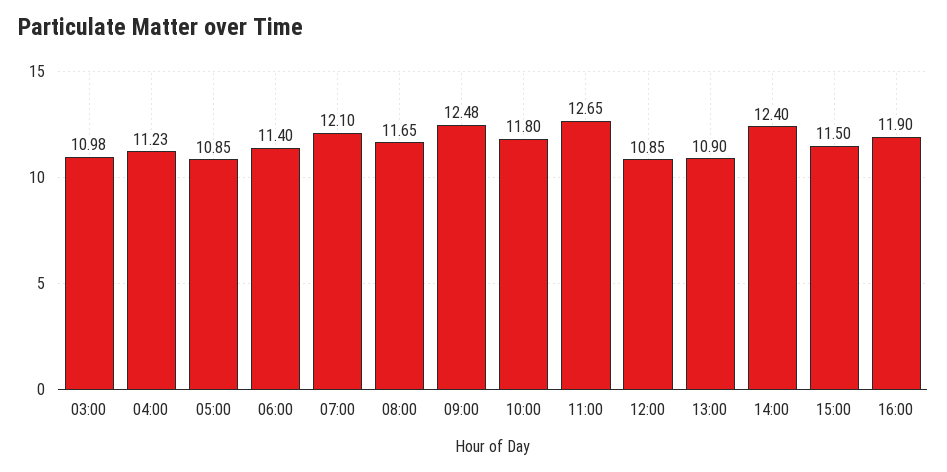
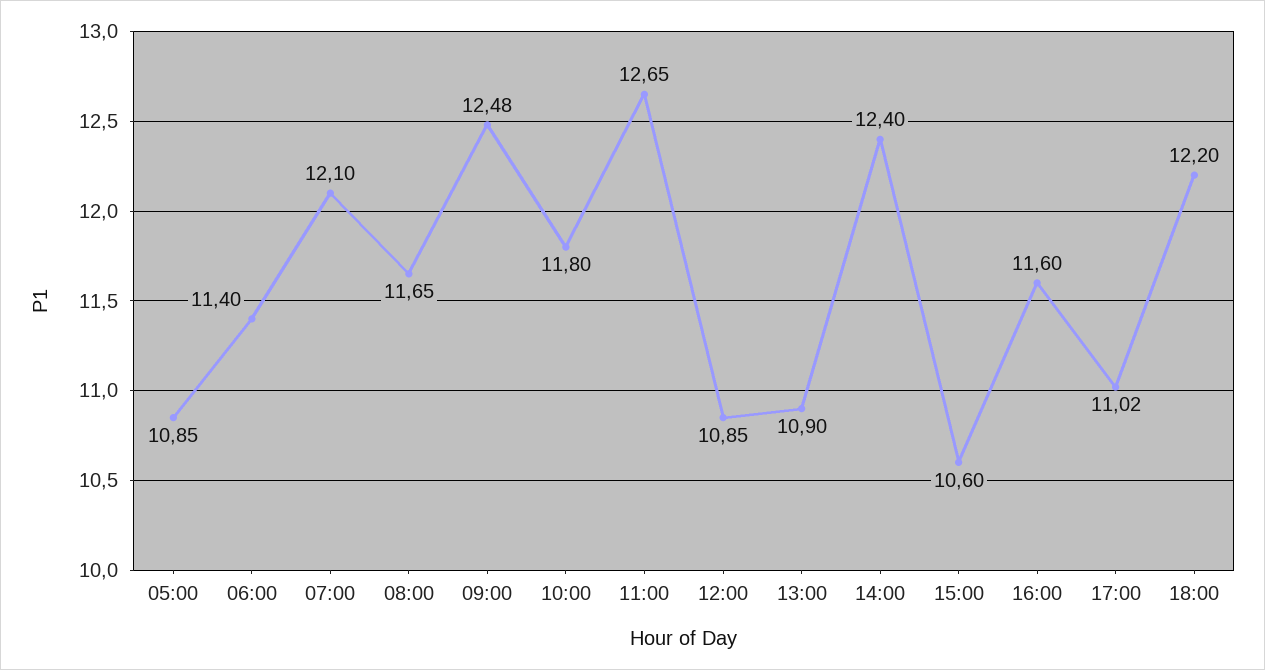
03:00: 10.98 -> none
04:00: 11.23 -> none
15:00: 11.5 -> 10.6
16:00: 11.9 -> 11.6
17:00: none -> 11.02
18:00: none -> 12.2

